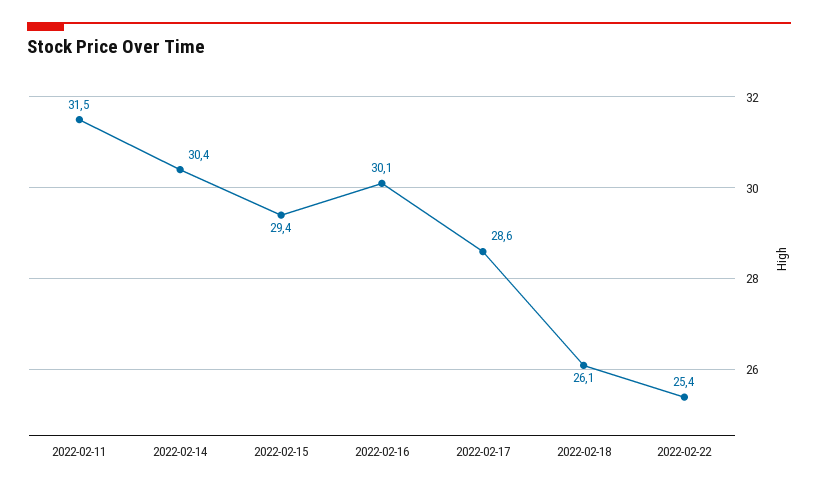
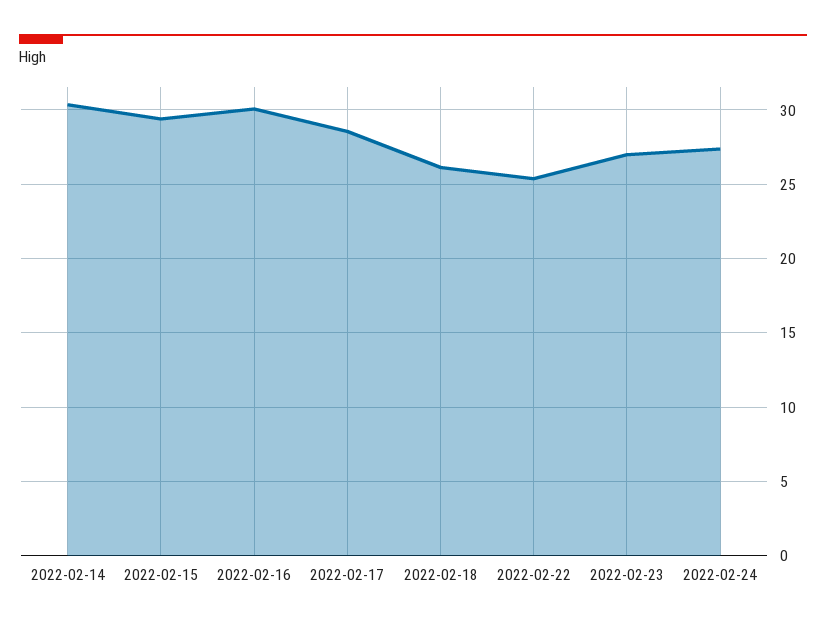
2022-02-11: 31.5 -> none
2022-02-23: none -> 27
2022-02-24: none -> 27.5

